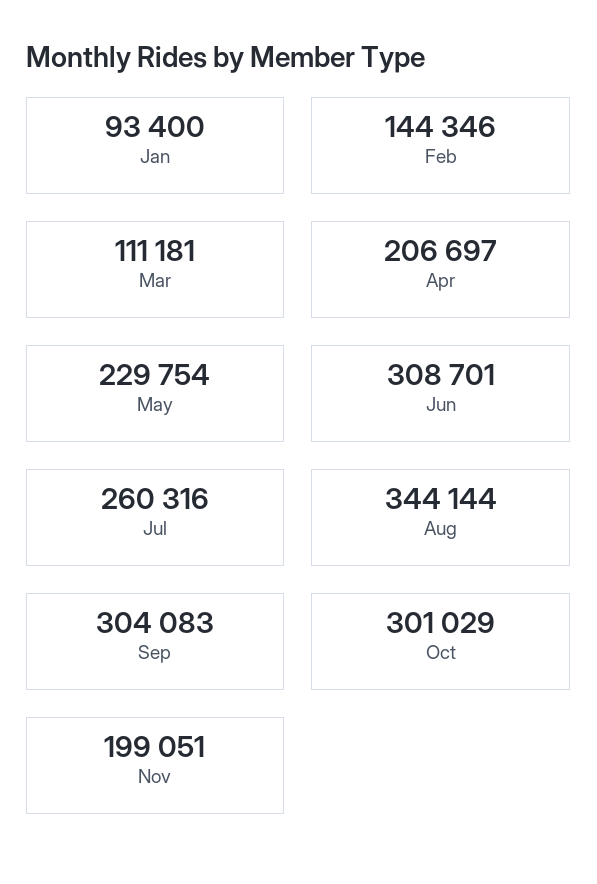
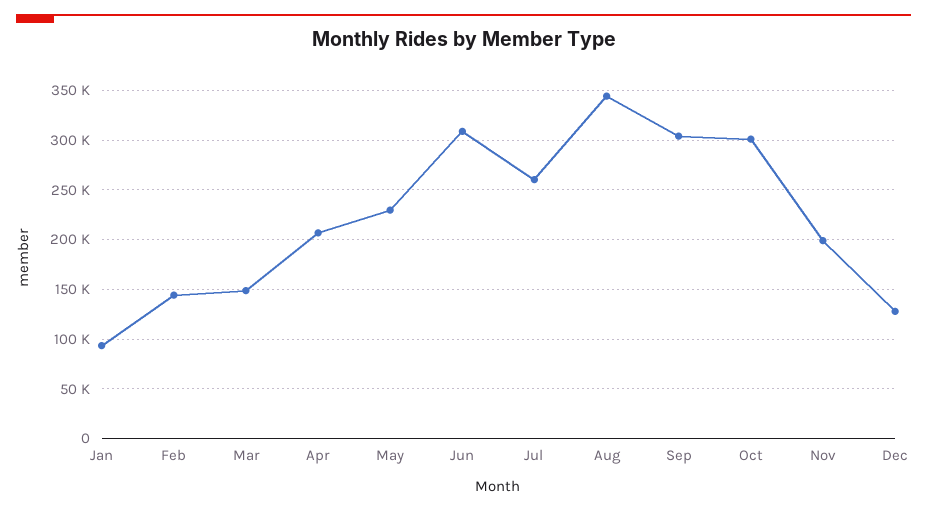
Mar: 111181 -> 150000
Dec: none -> 130000

